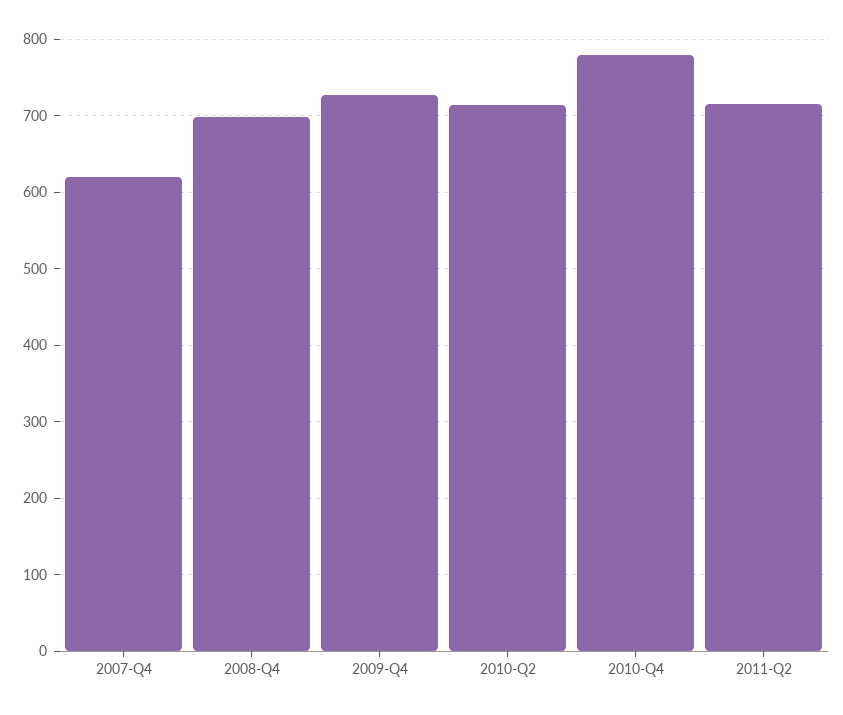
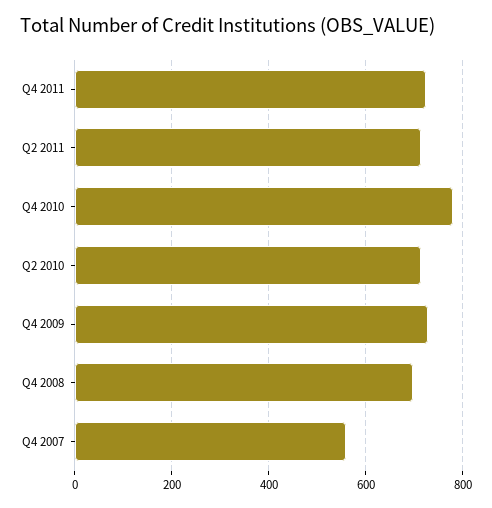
2007-Q4: 620 -> 560
Q4 2011: none -> 720

